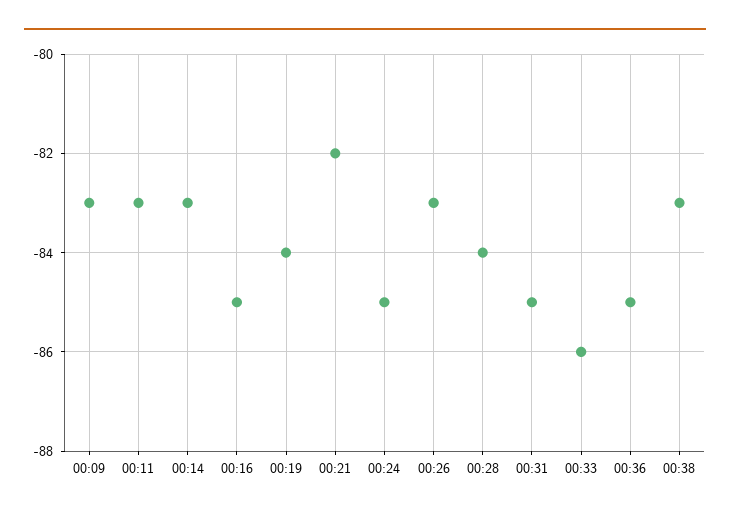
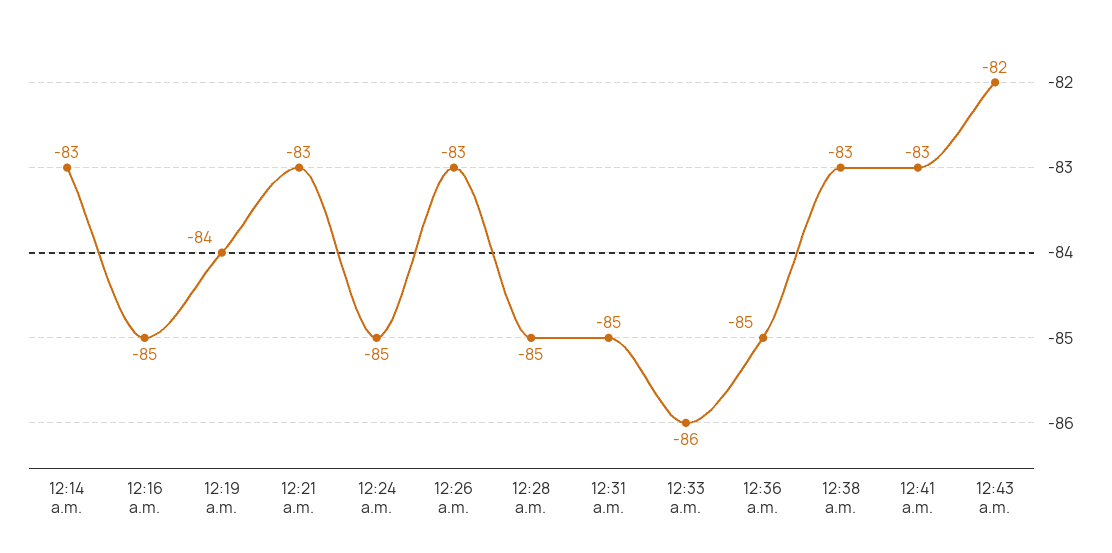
00:09: -83 -> none
00:11: -83 -> none
00:21: -82 -> -83
00:28: -84 -> -85
12:41 a.m.: none -> -83
12:43 a.m.: none -> -82

